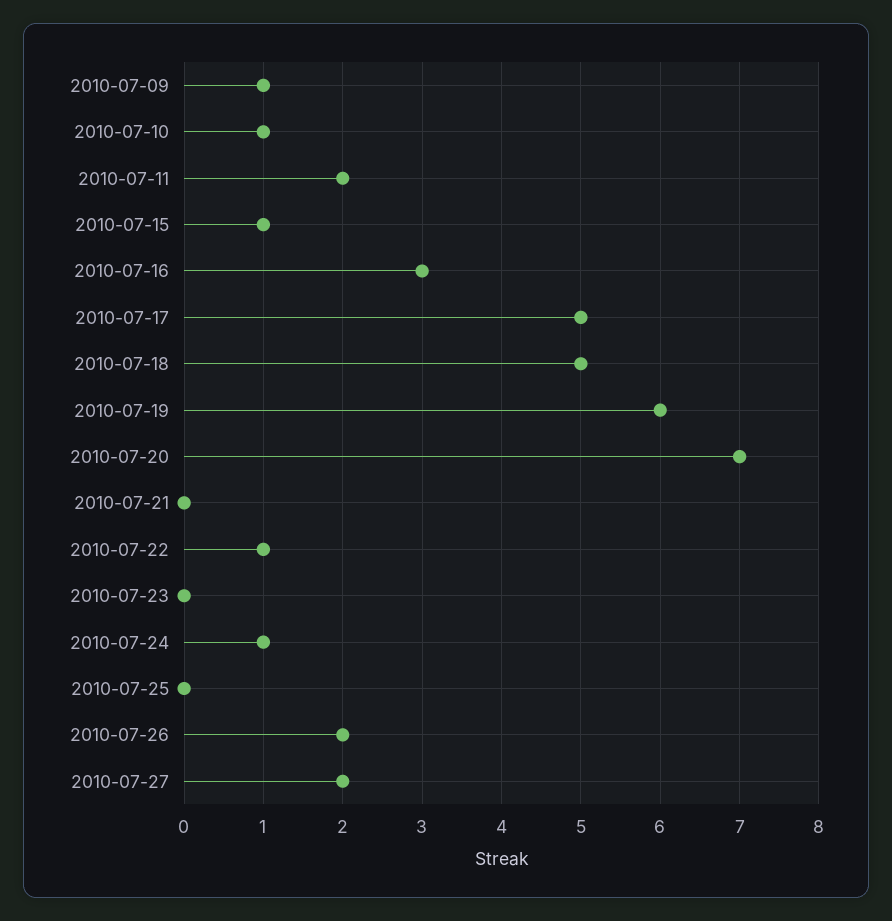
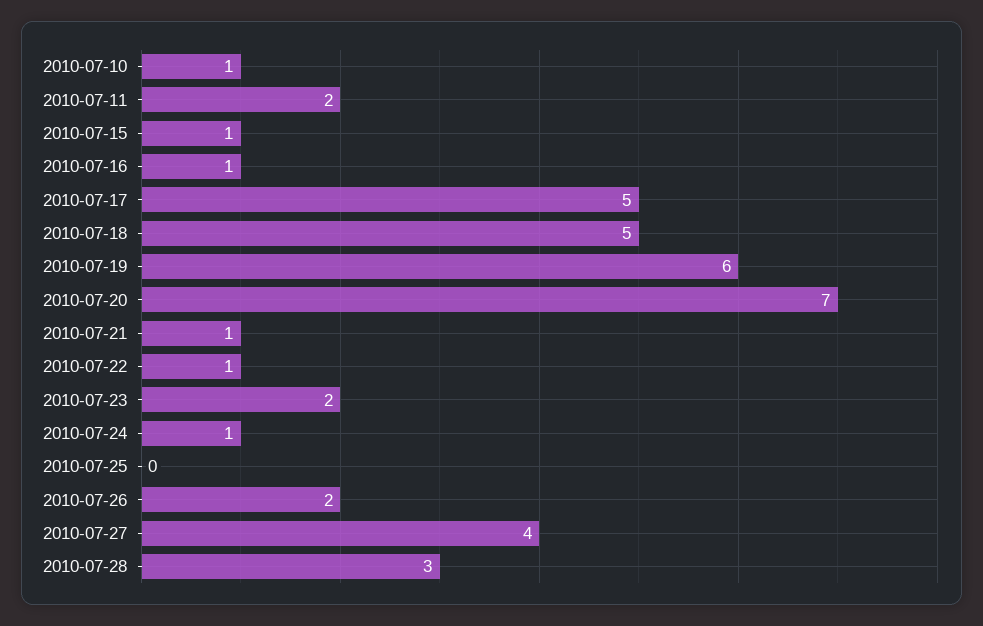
2010-07-09: 1 -> none
2010-07-16: 3 -> 1
2010-07-21: 0 -> 1
2010-07-23: 0 -> 2
2010-07-27: 2 -> 4
2010-07-28: none -> 3

